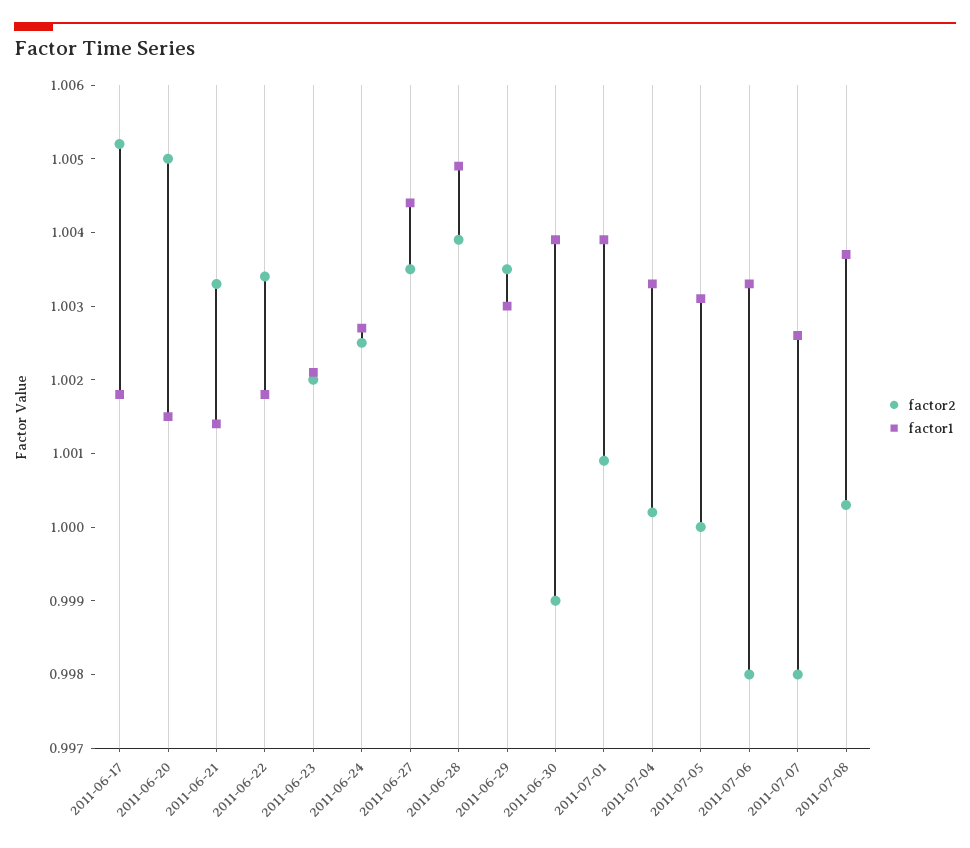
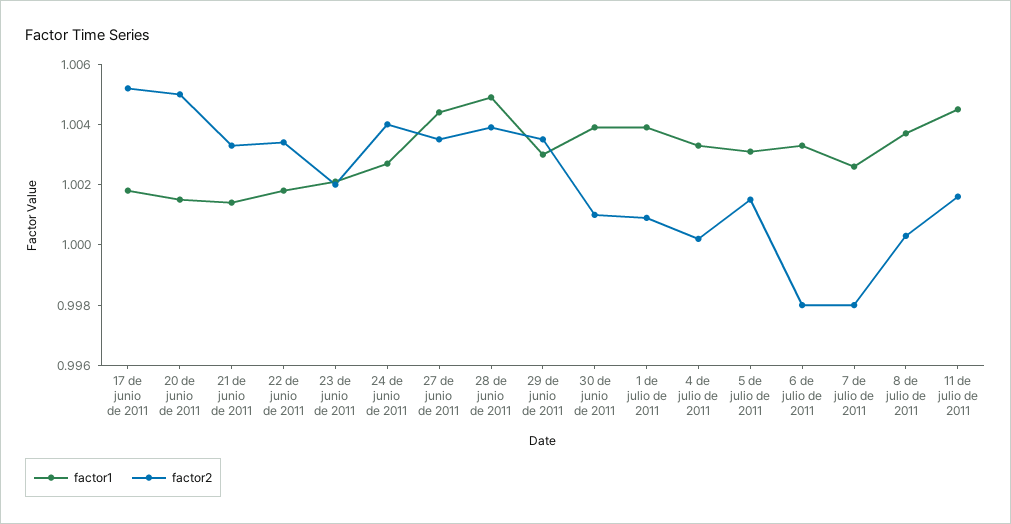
factor2, 2011-06-24: 1.0025 -> 1.004
factor2, 2011-06-30: 0.999 -> 1.001
factor2, 2011-07-05: 1 -> 1.0015
factor1, 11 de julio de 2011: none -> 1.0045
factor2, 11 de julio de 2011: none -> 1.0015

